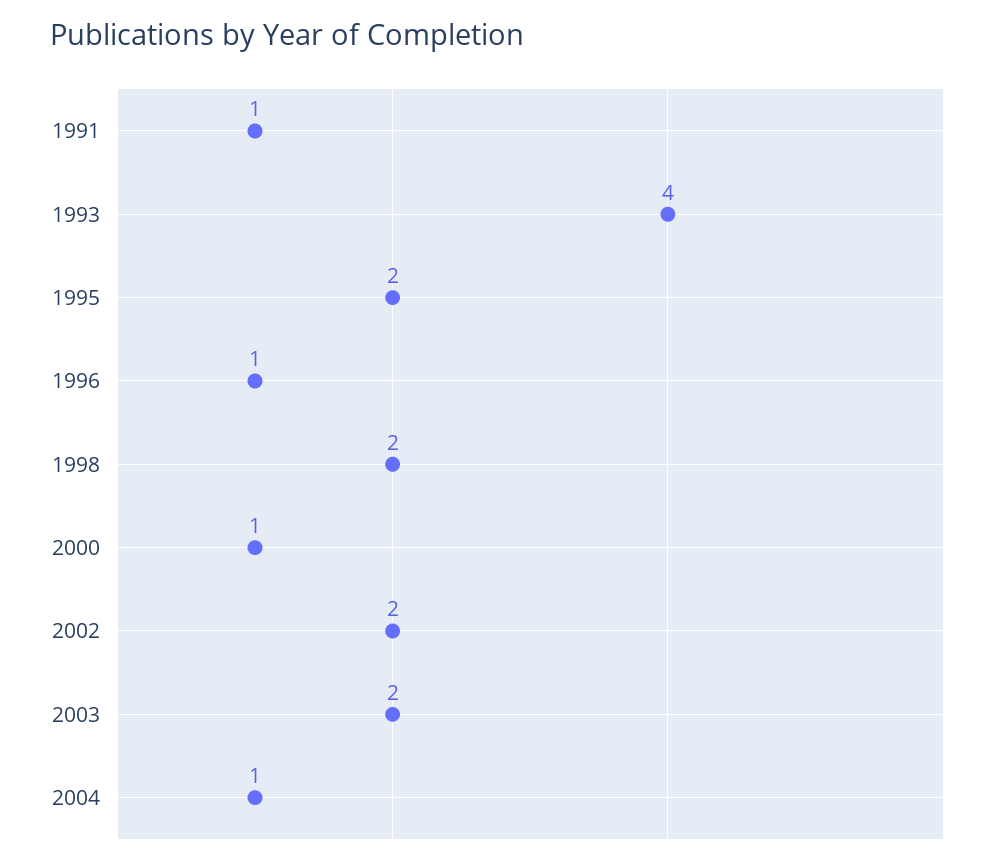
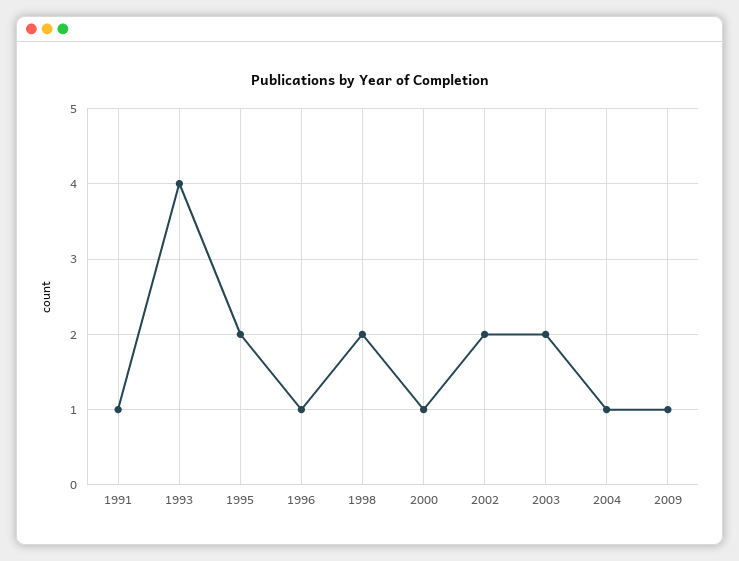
2009: none -> 1

